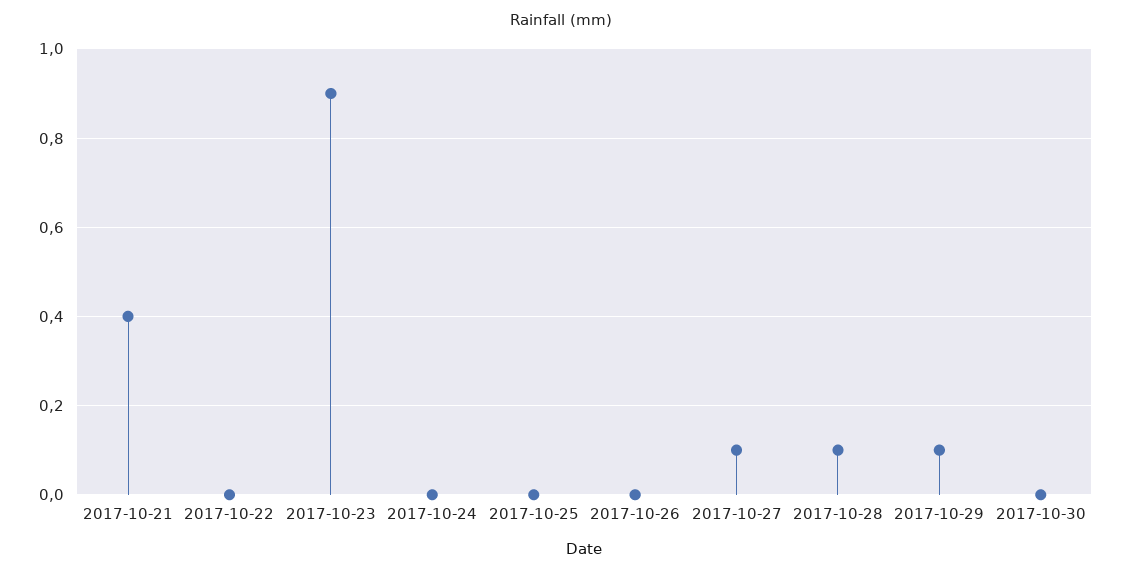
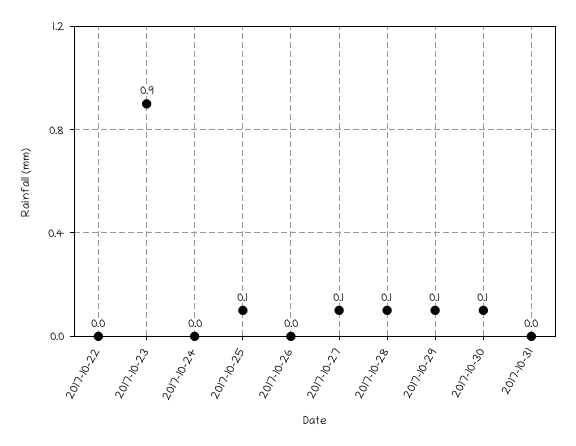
2017-10-21: 0.4 -> none
2017-10-25: 0 -> 0.1
2017-10-30: 0 -> 0.1
2017-10-31: none -> 0

